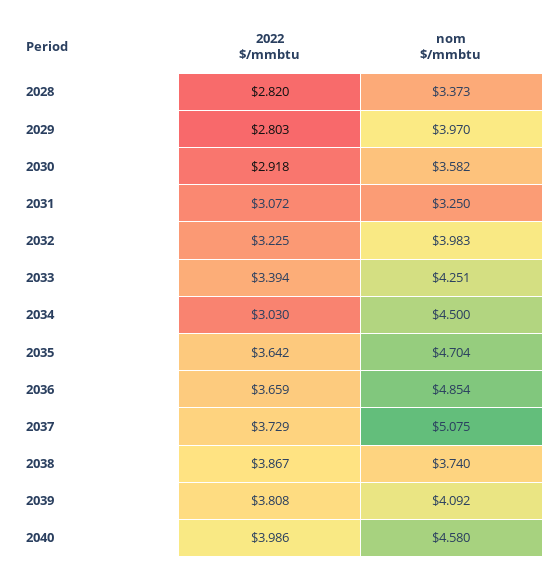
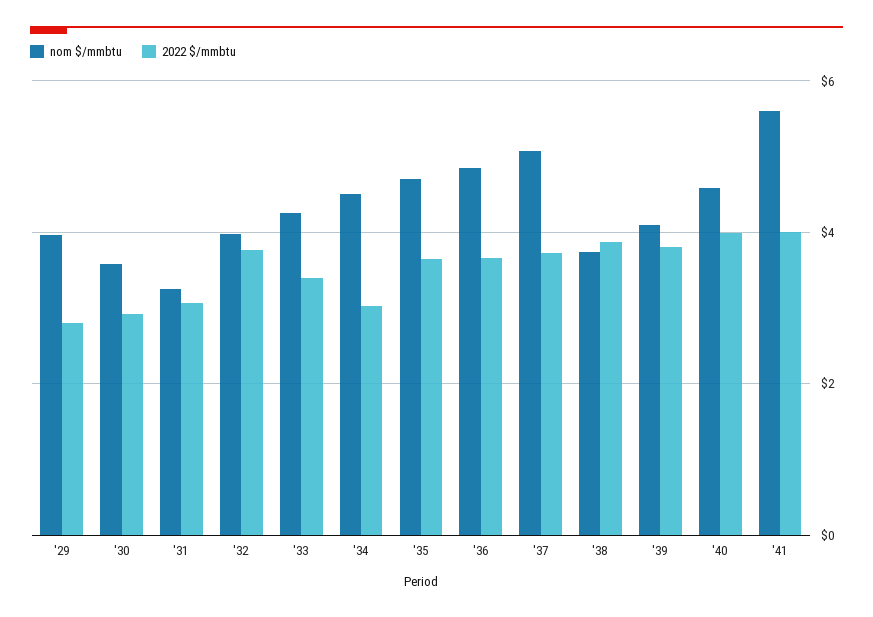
2022 $/mmbtu, 2028: 2.82 -> none
nom $/mmbtu, 2028: 3.373 -> none
2022 $/mmbtu, 2032: 3.225 -> 3.8
nom $/mmbtu, '41: none -> 5.6
2022 $/mmbtu, '41: none -> 4

